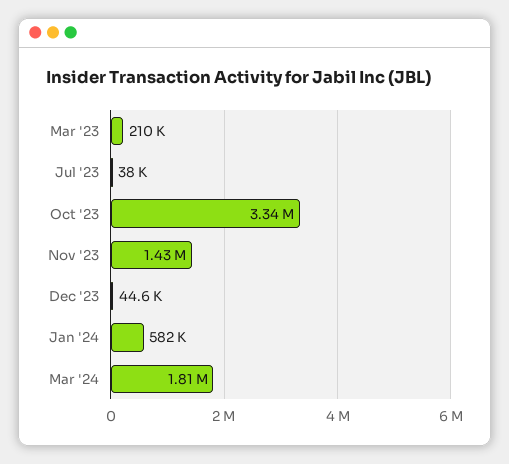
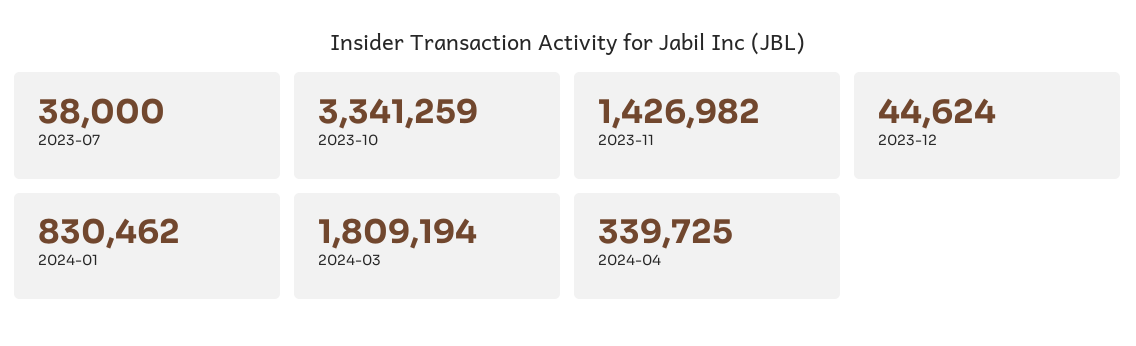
Mar '23: 210000 -> none
Jan '24: 582000 -> 830462
2024-04: none -> 339725

